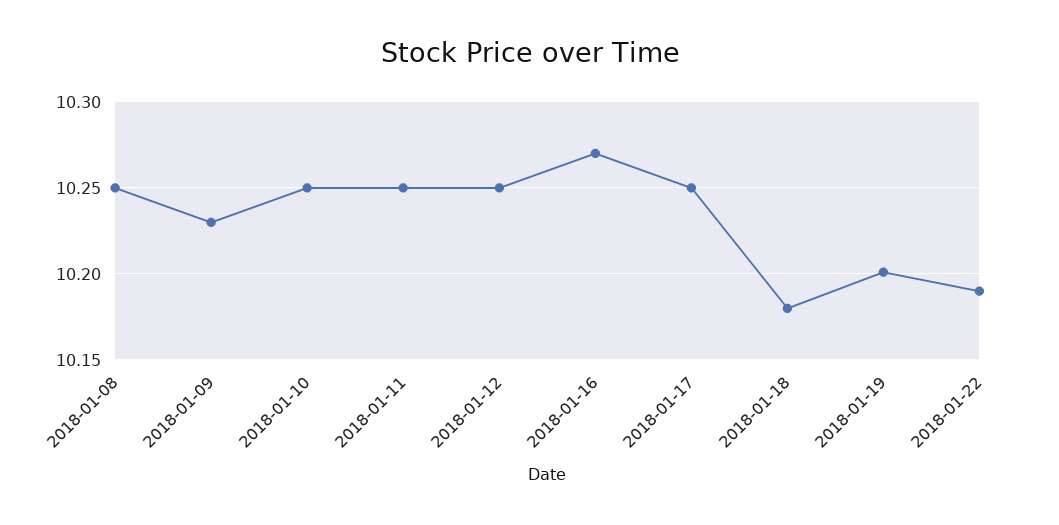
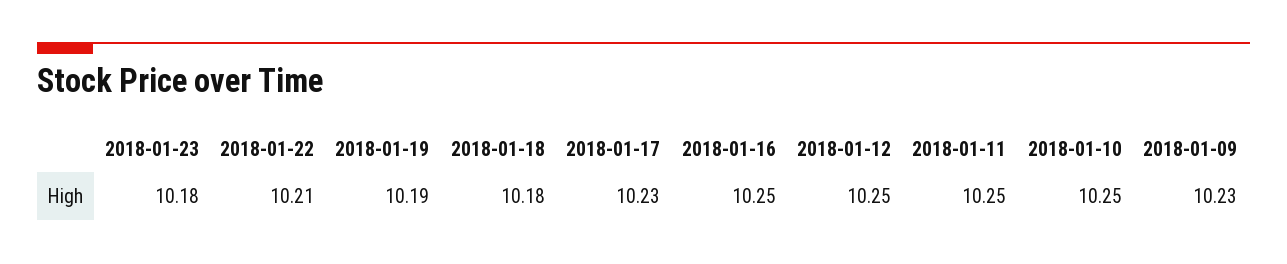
2018-01-08: 10.25 -> none
2018-01-16: 10.27 -> 10.25
2018-01-17: 10.25 -> 10.23
2018-01-19: 10.2 -> 10.19
2018-01-22: 10.19 -> 10.21
2018-01-23: none -> 10.18

